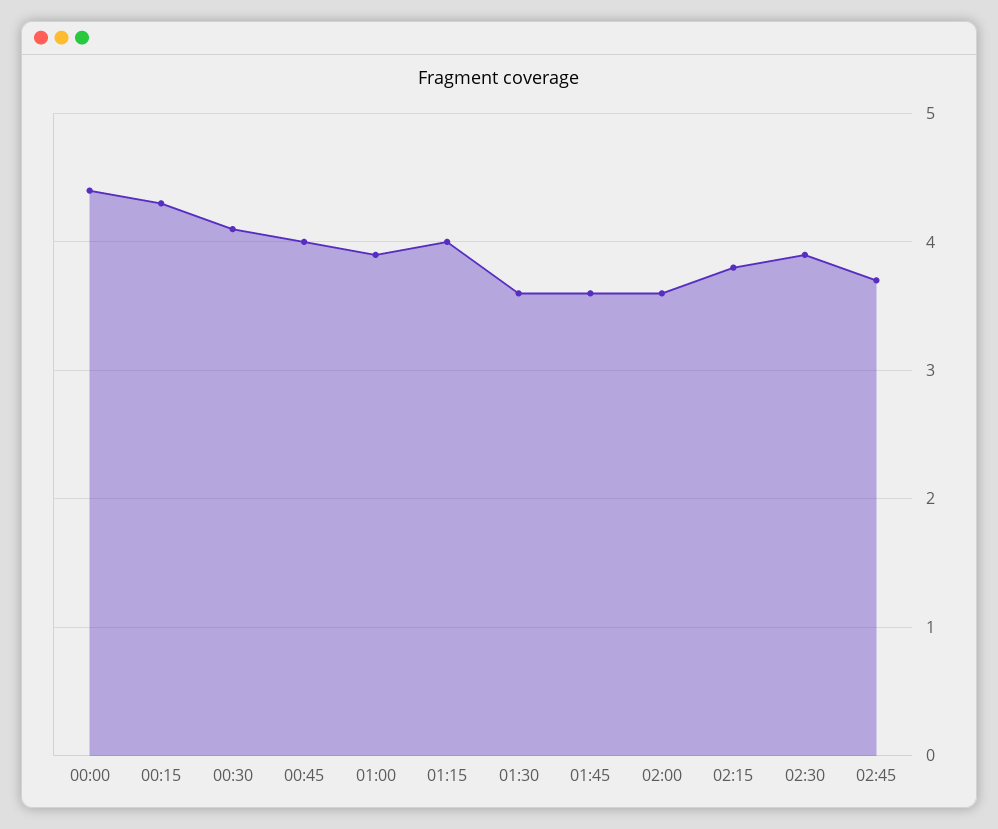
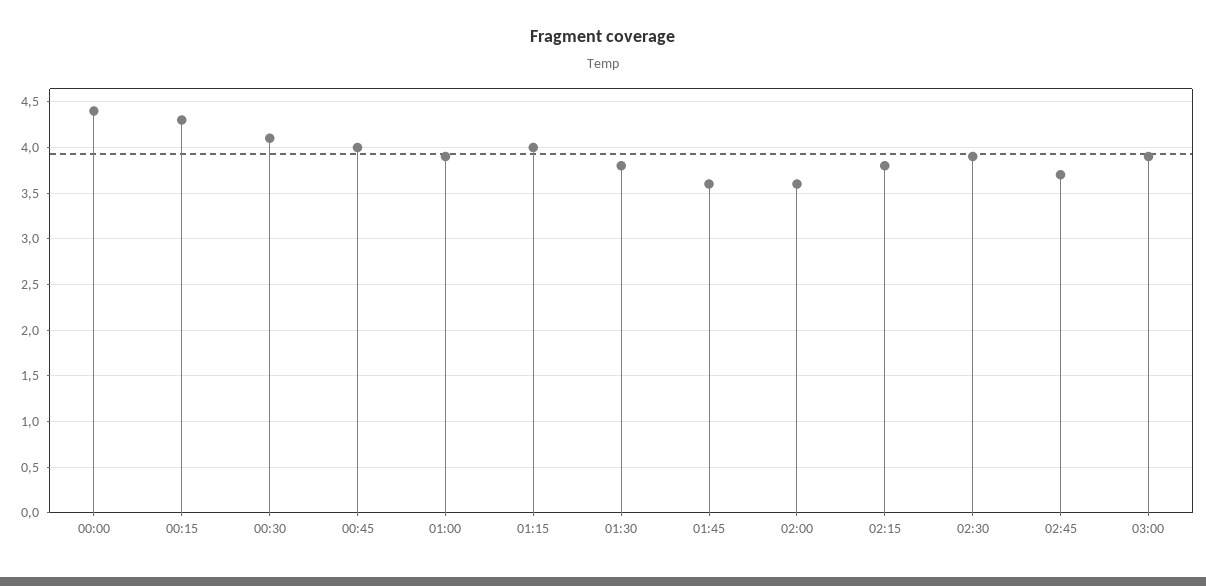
01:30: 3.6 -> 3.8
03:00: none -> 3.9

